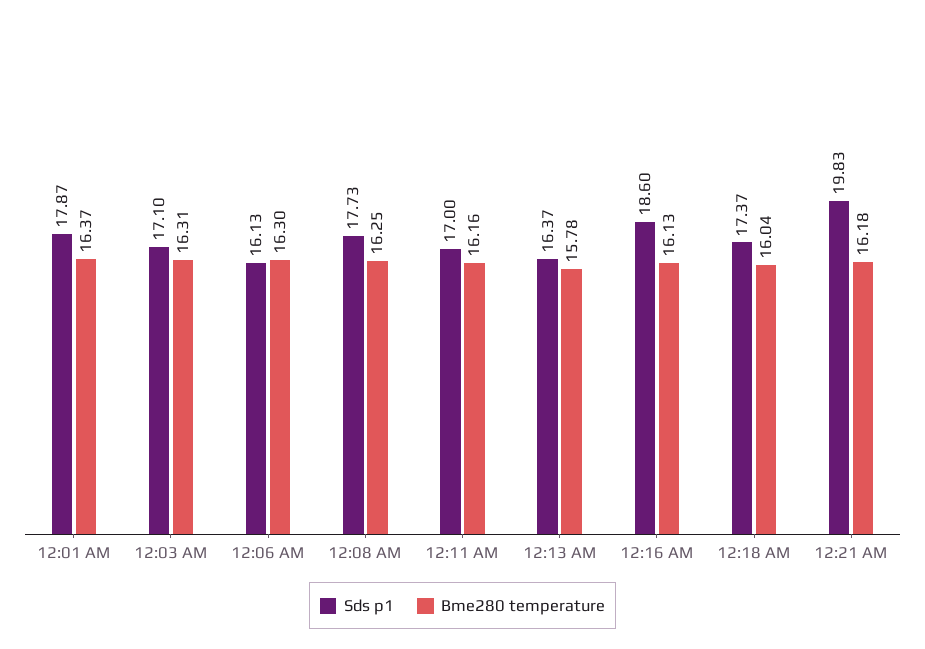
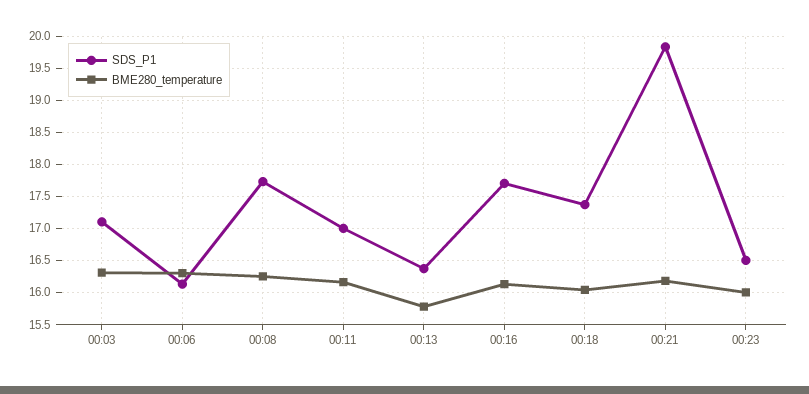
Sds p1, 12:01 AM: 17.87 -> none
Bme280 temperature, 12:01 AM: 16.37 -> none
Sds p1, 12:16 AM: 18.6 -> 17.7
Sds p1, 00:23: none -> 16.5
Bme280 temperature, 00:23: none -> 16

